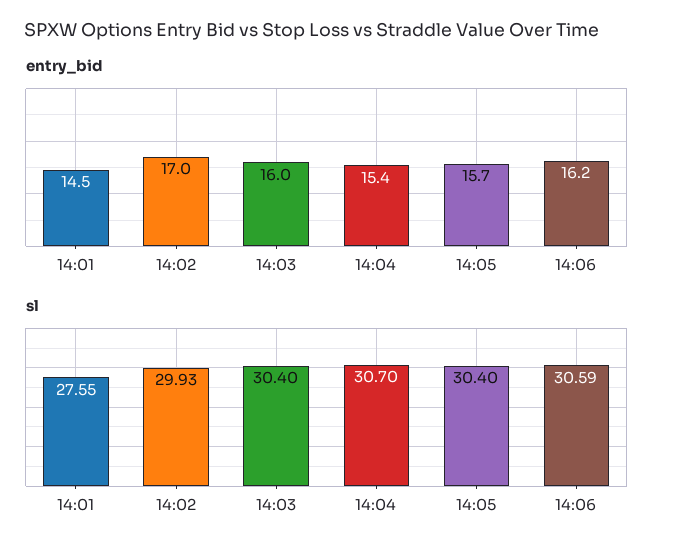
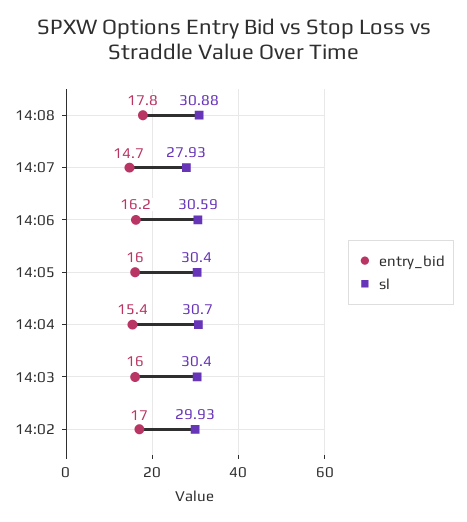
entry_bid, 14:01: 14.5 -> none
entry_bid, 14:05: 15.7 -> 16
sl, 14:01: 27.55 -> none
entry_bid, 14:08: none -> 17.8
sl, 14:08: none -> 30.88
entry_bid, 14:07: none -> 14.7
sl, 14:07: none -> 27.93

